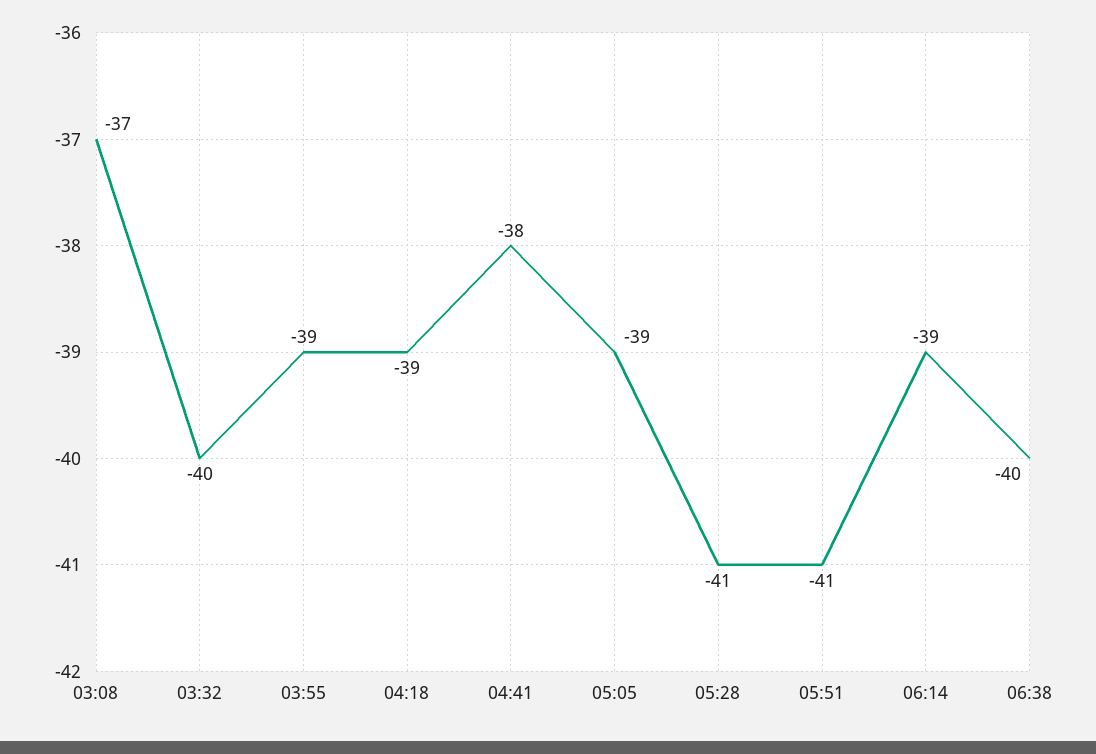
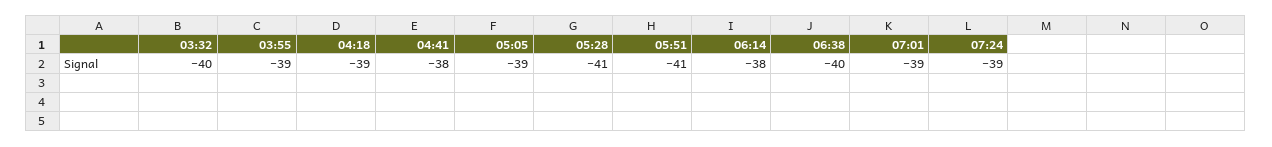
03:08: -37 -> none
06:14: -39 -> -38
07:01: none -> -39
07:24: none -> -39

